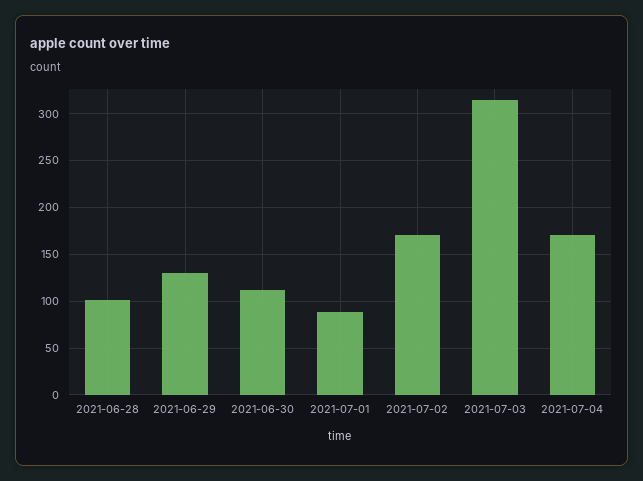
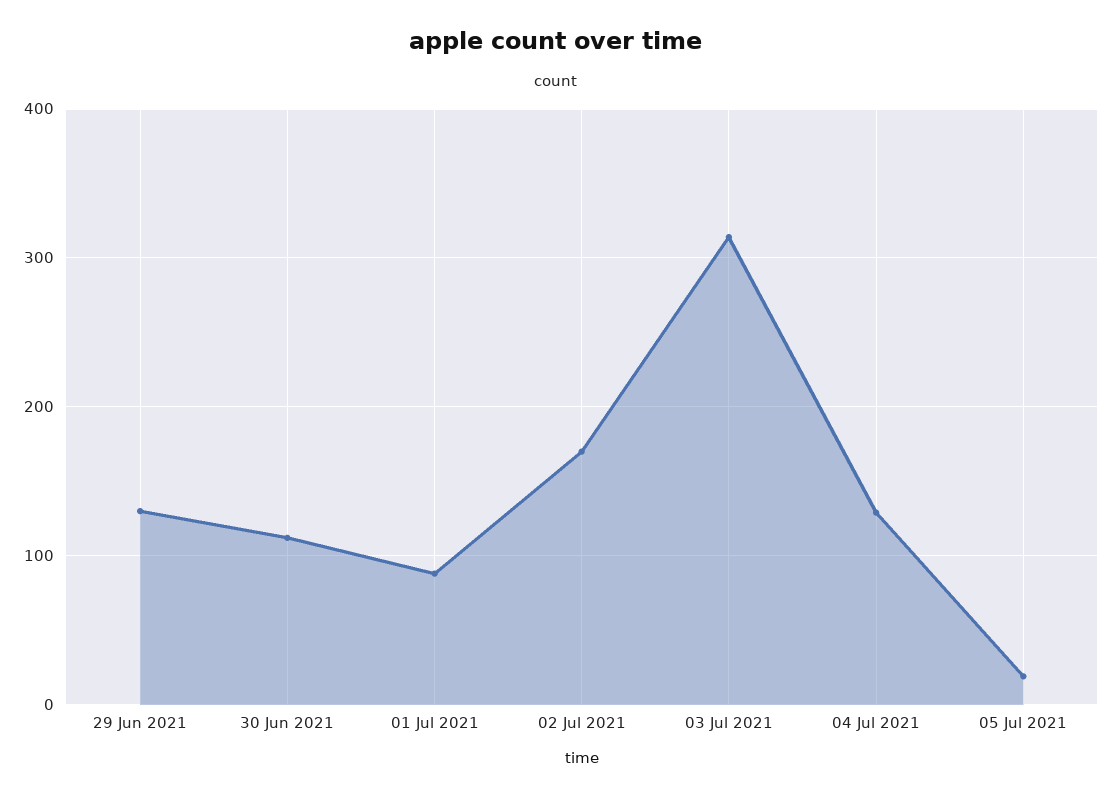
2021-06-28: 100 -> none
2021-07-04: 170 -> 130
05 Jul 2021: none -> 20

